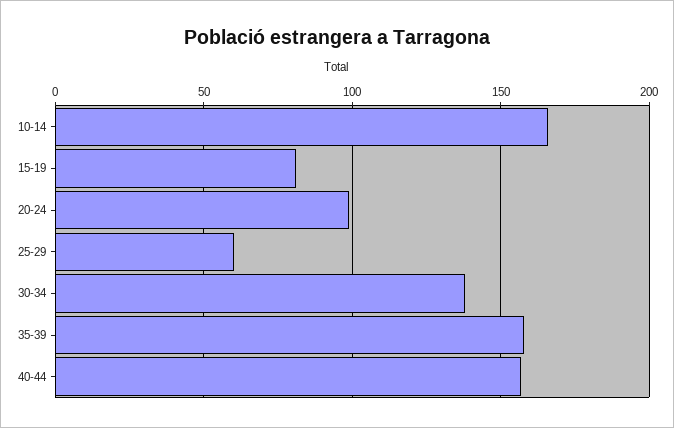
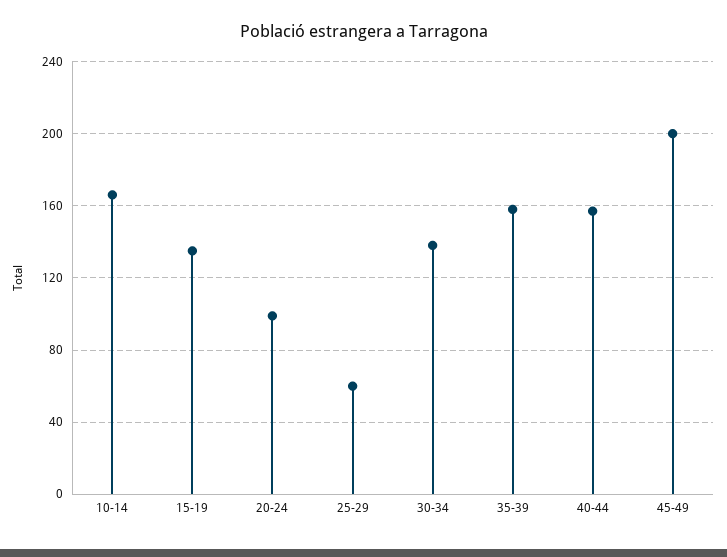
15-19: 80 -> 135
45-49: none -> 200

